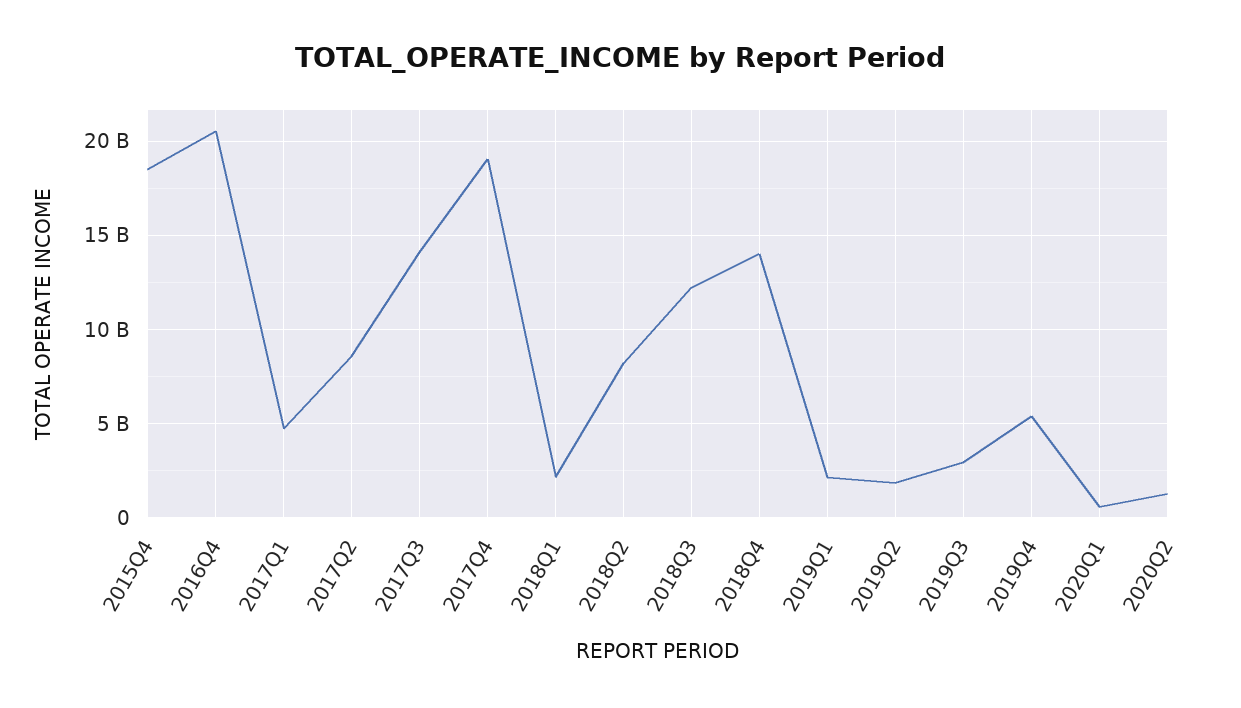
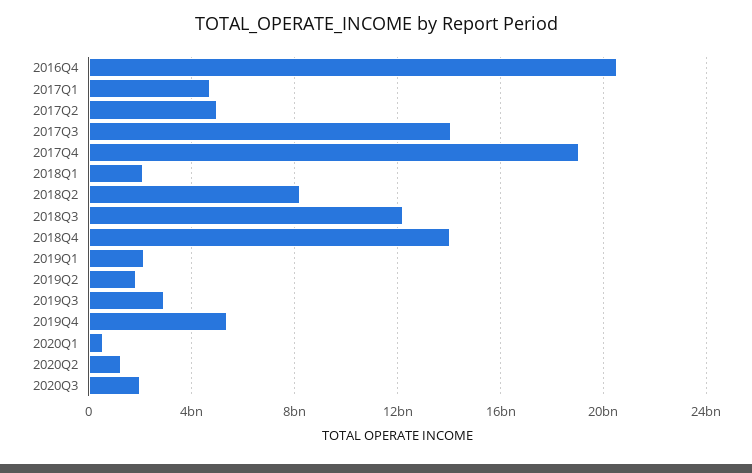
2015Q4: 18500000000 -> none
2017Q2: 8500000000 -> 5000000000
2020Q3: none -> 2000000000

